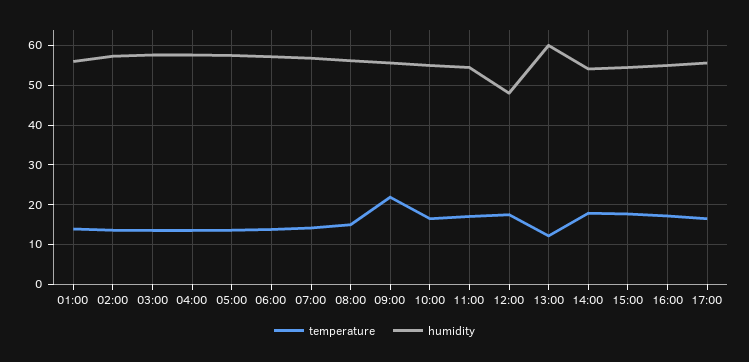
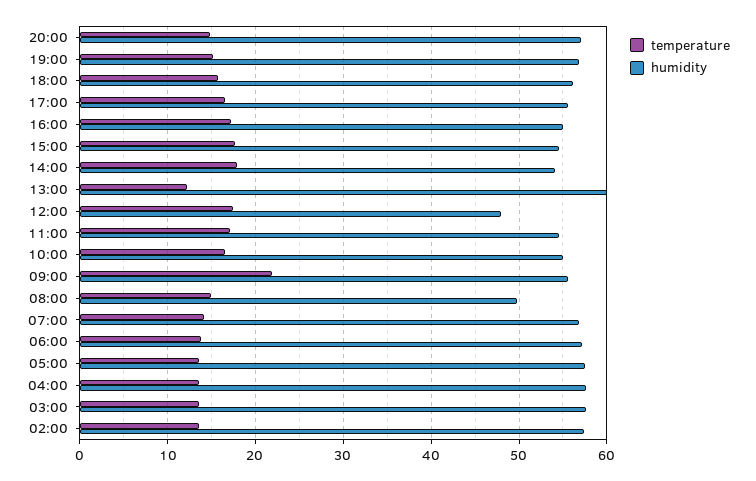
temperature, 01:00: 14 -> none
humidity, 01:00: 56 -> none
humidity, 08:00: 56 -> 50
temperature, 20:00: none -> 15
humidity, 20:00: none -> 57
temperature, 19:00: none -> 15
humidity, 19:00: none -> 57
temperature, 18:00: none -> 16
humidity, 18:00: none -> 56

